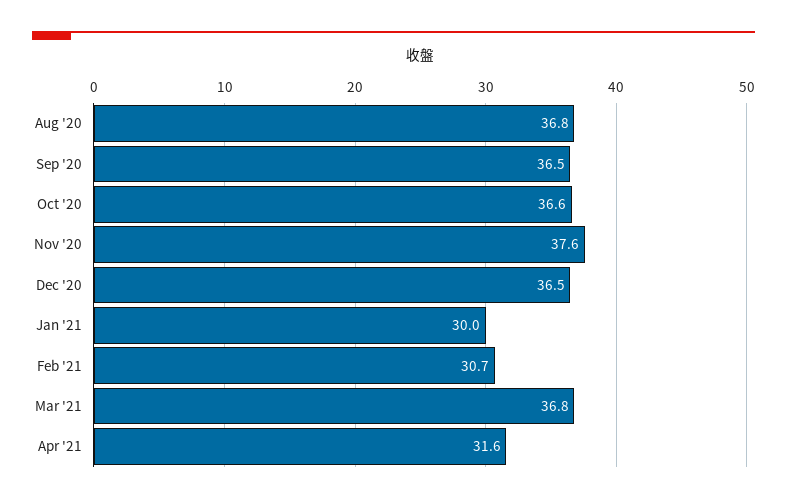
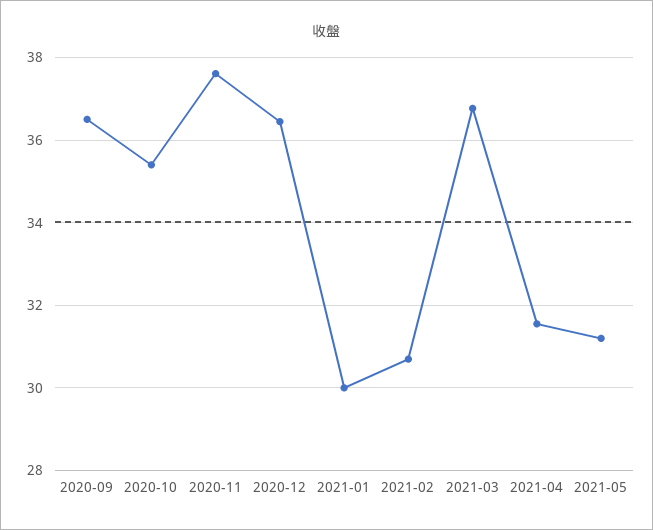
Aug '20: 36.8 -> none
Oct '20: 36.6 -> 35.4
2021-05: none -> 31.2

